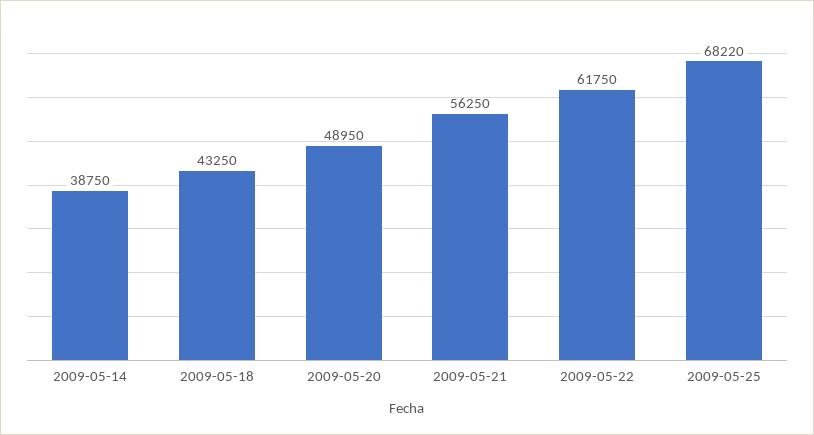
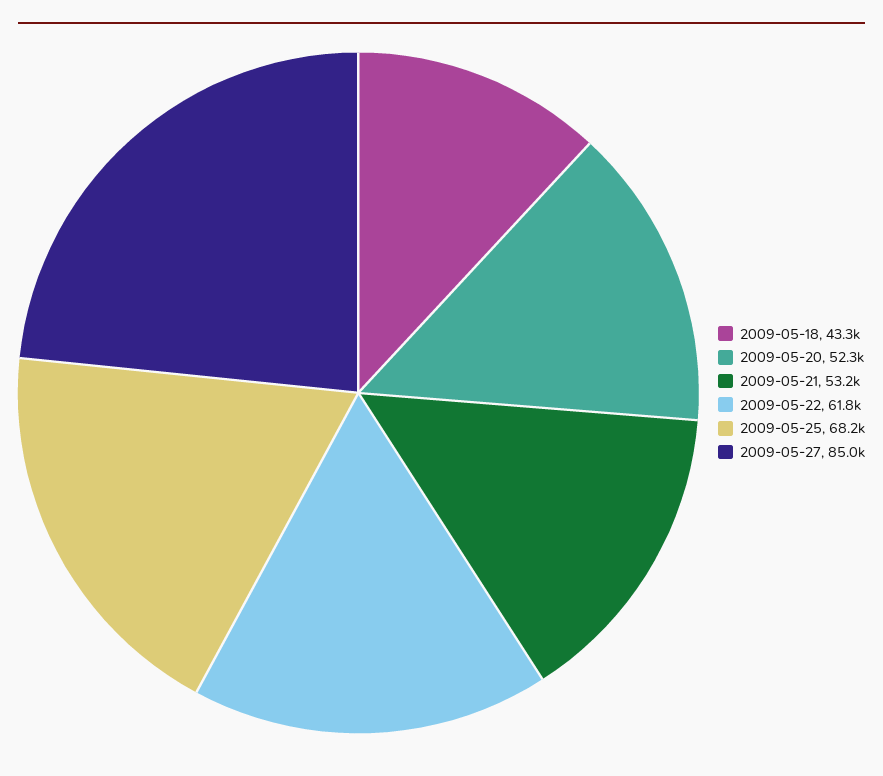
2009-05-14: 38750 -> none
2009-05-20: 48950 -> 52300
2009-05-21: 56250 -> 53200
2009-05-27: none -> 85000

